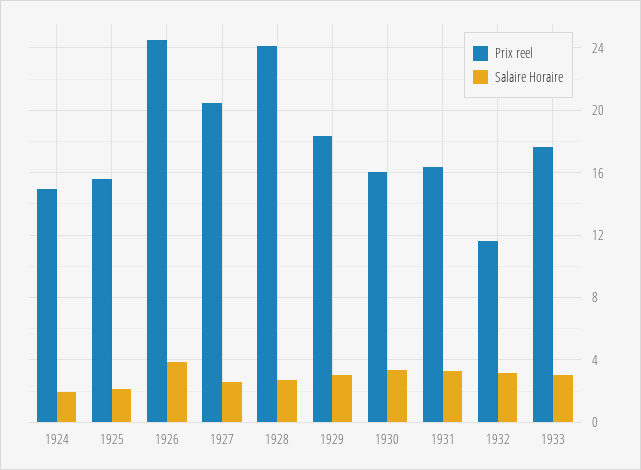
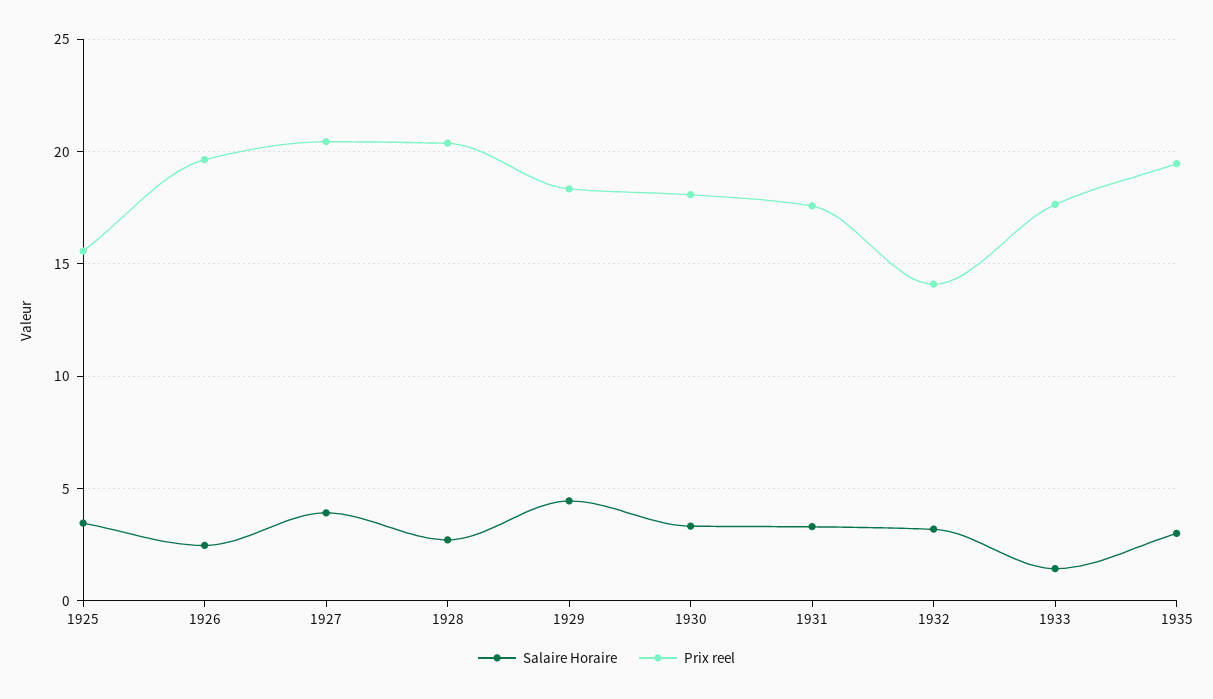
Prix reel, 1924: 15 -> none
Salaire Horaire, 1924: 2 -> none
Salaire Horaire, 1925: 2 -> 3.5
Prix reel, 1926: 24.5 -> 19.5
Salaire Horaire, 1926: 4 -> 2.5
Salaire Horaire, 1927: 2.5 -> 4
Prix reel, 1928: 24 -> 20.5
Salaire Horaire, 1929: 3 -> 4.5
Prix reel, 1930: 16 -> 18
Prix reel, 1931: 16.5 -> 17.5
Prix reel, 1932: 11.5 -> 14
Salaire Horaire, 1933: 3 -> 1.5
Salaire Horaire, 1935: none -> 3
Prix reel, 1935: none -> 19.5

